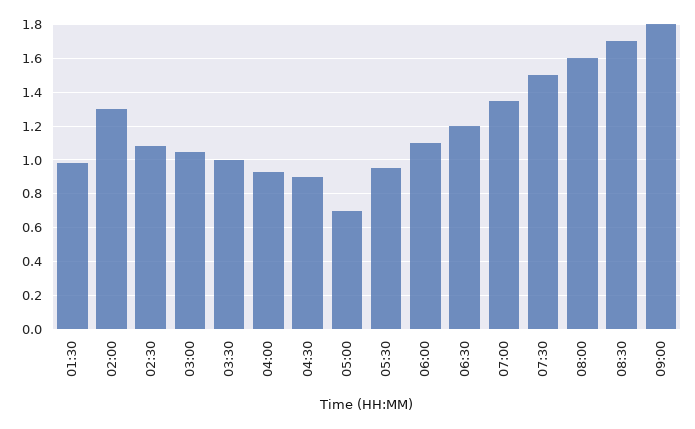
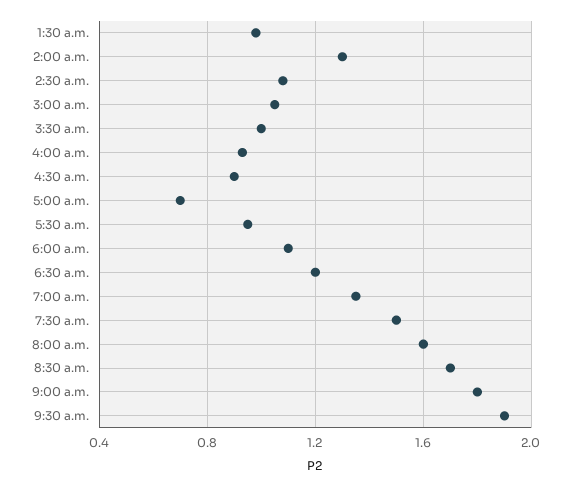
9:30 a.m.: none -> 1.9

